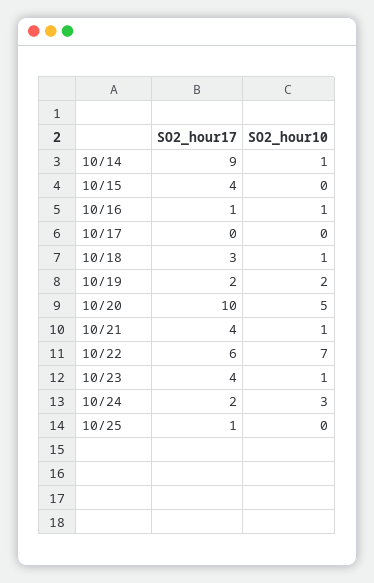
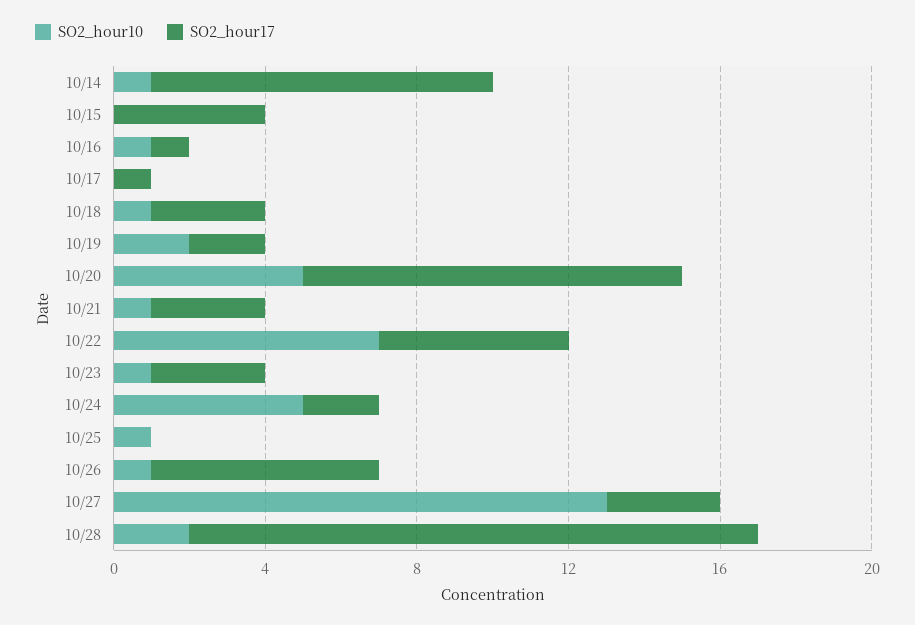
SO2_hour17, 10/17: 0 -> 1
SO2_hour17, 10/21: 4 -> 3
SO2_hour17, 10/22: 6 -> 5
SO2_hour17, 10/23: 4 -> 3
SO2_hour10, 10/24: 3 -> 5
SO2_hour17, 10/25: 1 -> 0
SO2_hour10, 10/25: 0 -> 1
SO2_hour10, 10/26: none -> 1
SO2_hour17, 10/26: none -> 6
SO2_hour10, 10/27: none -> 13
SO2_hour17, 10/27: none -> 3
SO2_hour10, 10/28: none -> 2
SO2_hour17, 10/28: none -> 15

